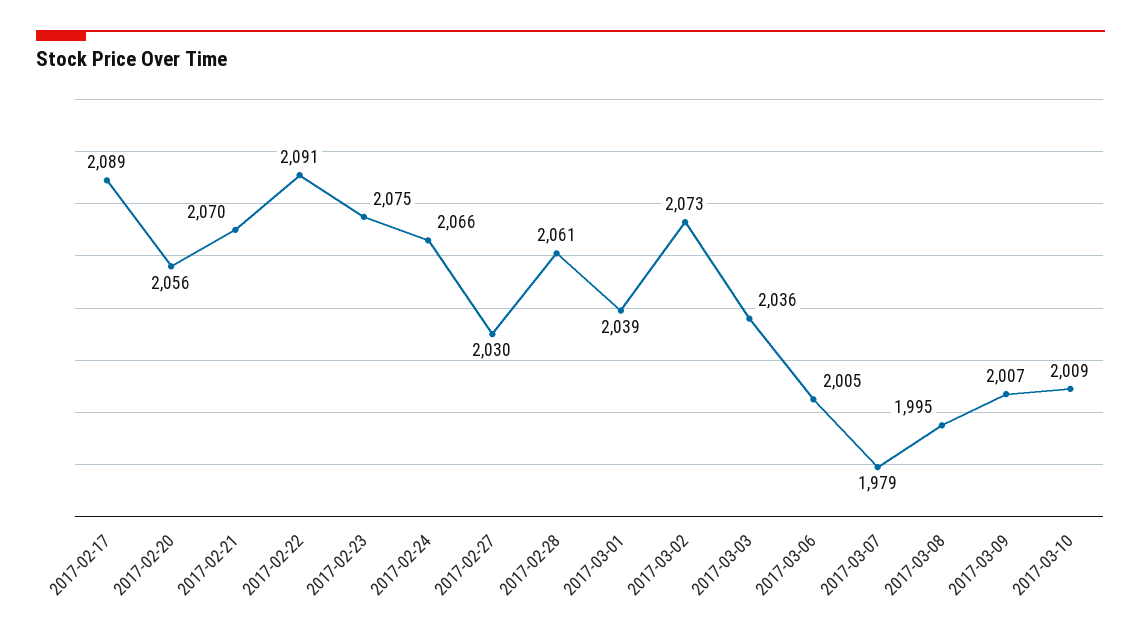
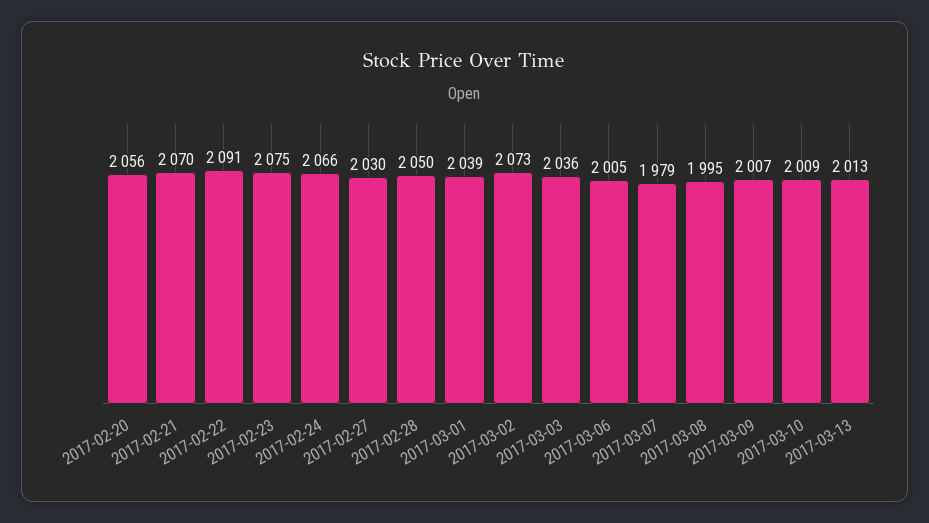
2017-02-17: 2089 -> none
2017-02-28: 2061 -> 2050
2017-03-13: none -> 2013

